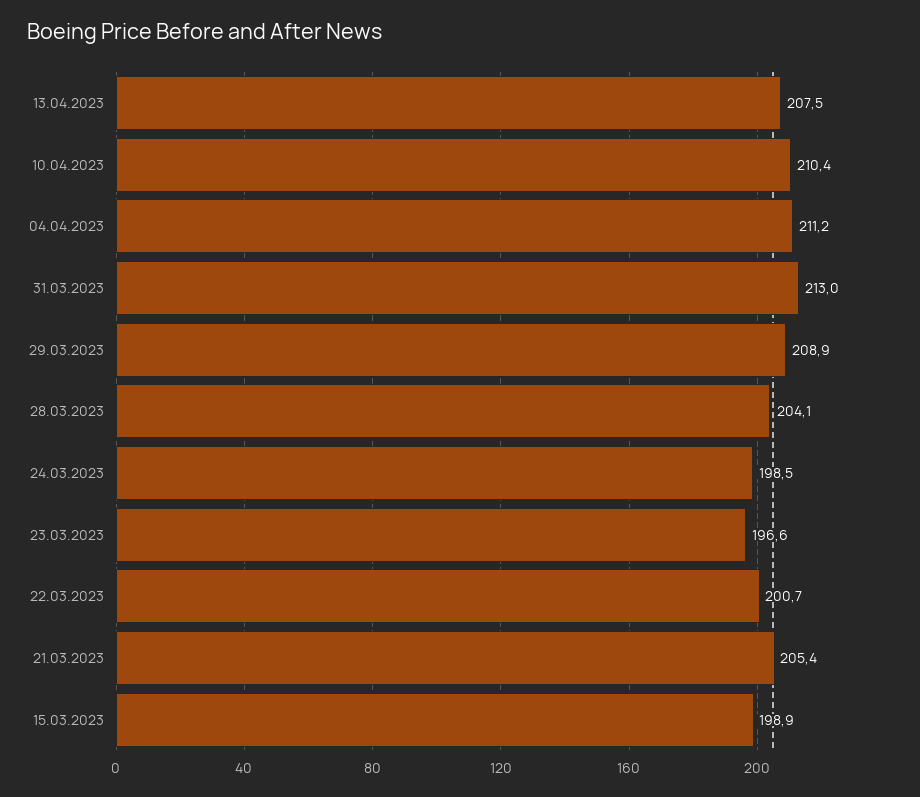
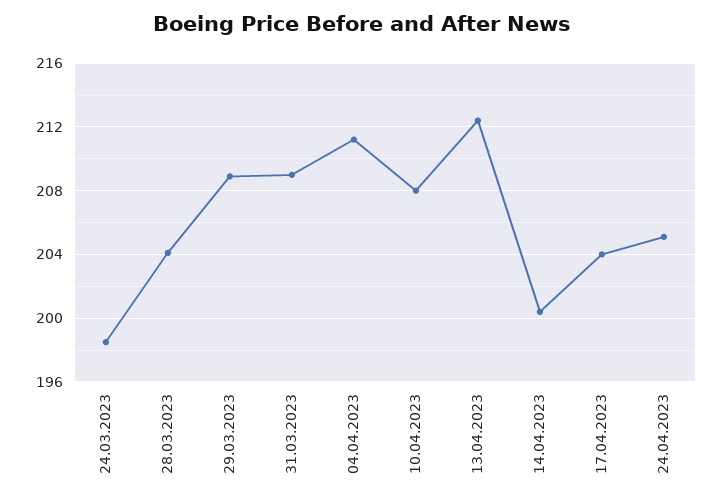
13.04.2023: 207.5 -> 212.5
10.04.2023: 210.4 -> 208
31.03.2023: 213 -> 209
23.03.2023: 196.6 -> none
22.03.2023: 200.7 -> none
21.03.2023: 205.4 -> none
15.03.2023: 198.9 -> none
14.04.2023: none -> 200.5
17.04.2023: none -> 204
24.04.2023: none -> 205

